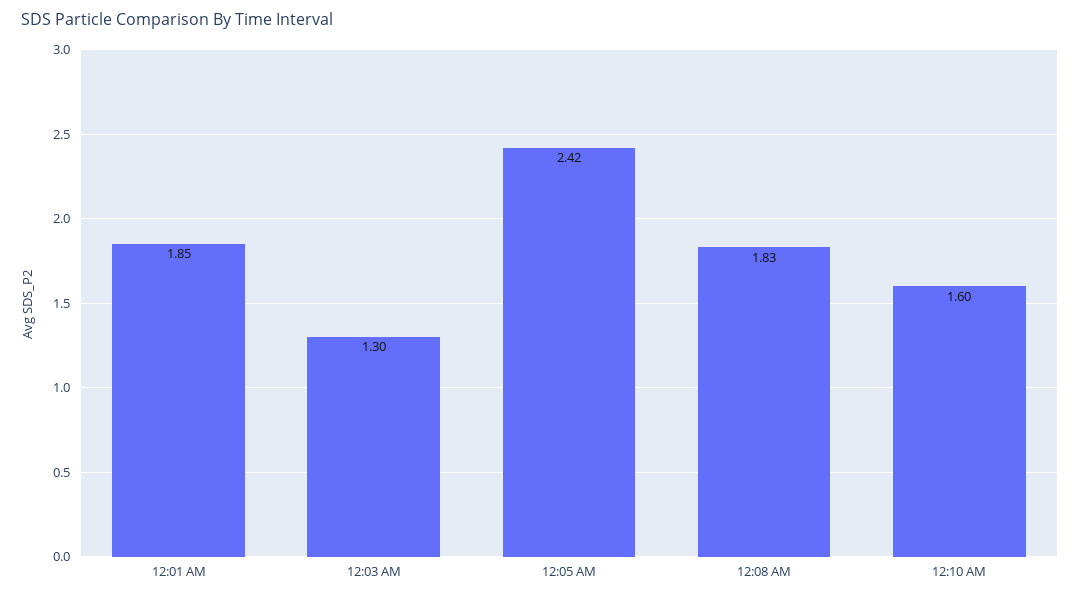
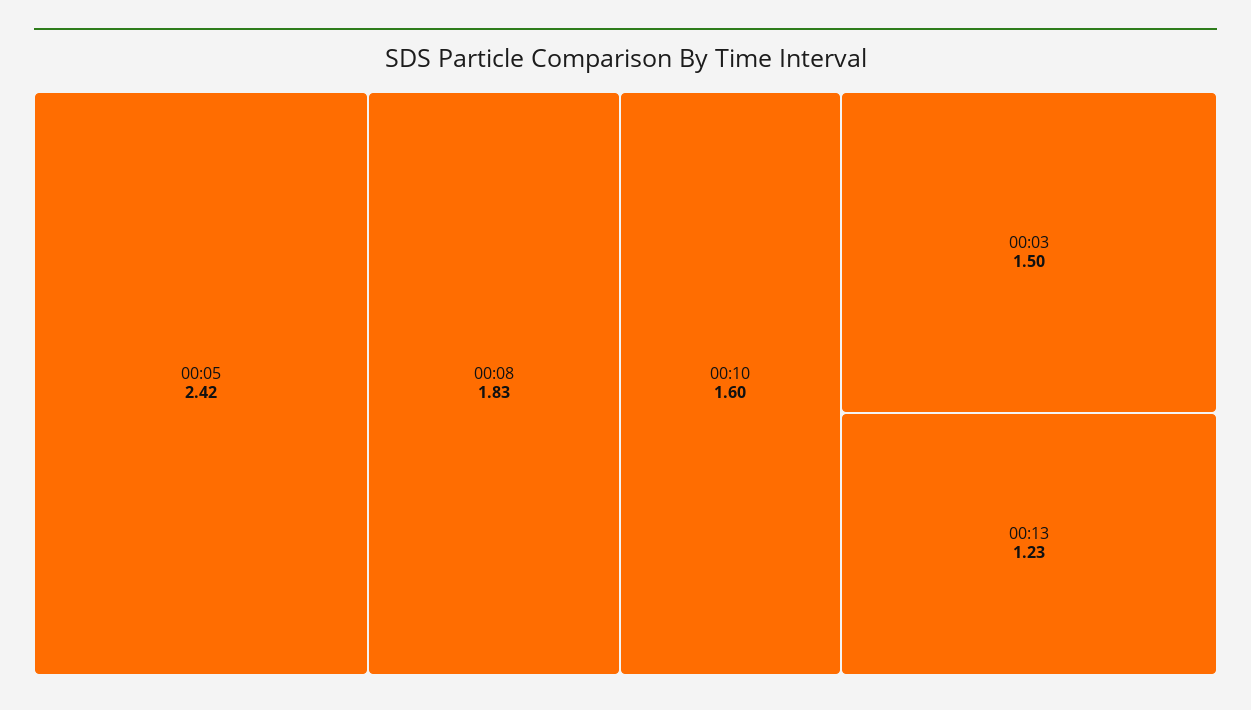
12:01 AM: 1.85 -> none
12:03 AM: 1.3 -> 1.5
00:13: none -> 1.23

